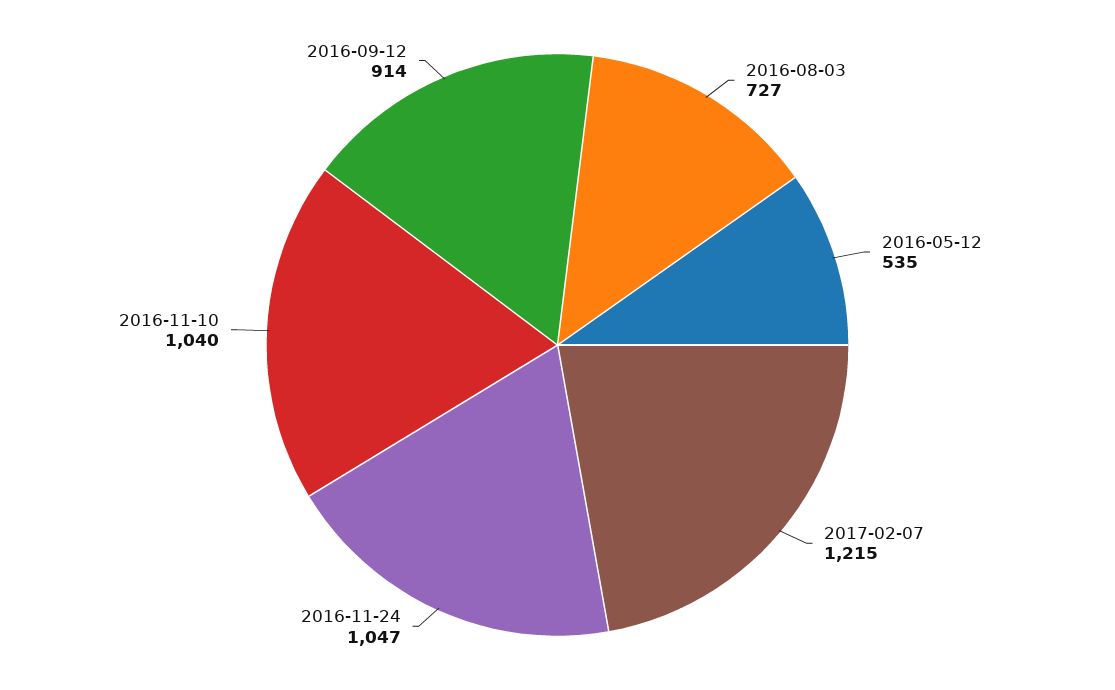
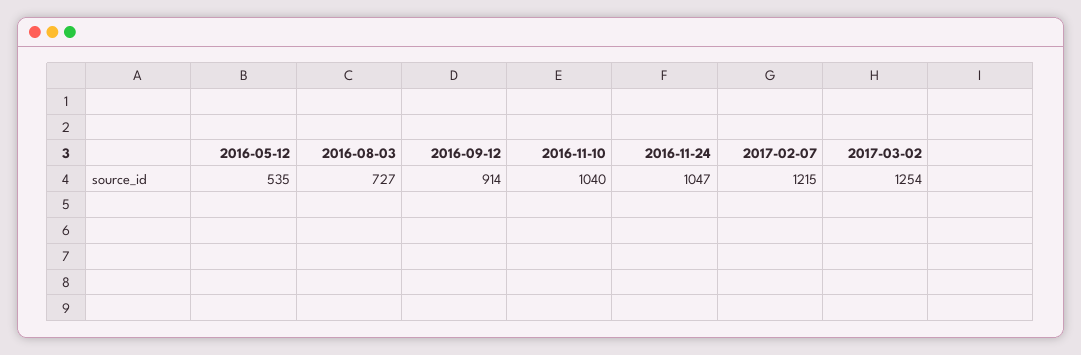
2017-03-02: none -> 1254

